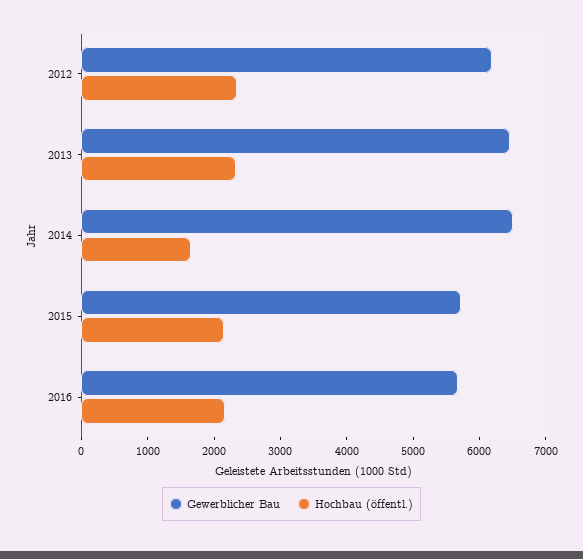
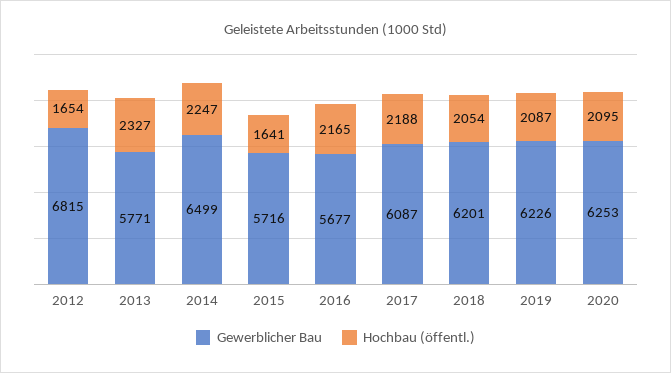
Gewerblicher Bau, 2012: 6200 -> 6815
Hochbau (öffentl.), 2012: 2400 -> 1654
Gewerblicher Bau, 2013: 6400 -> 5771
Hochbau (öffentl.), 2014: 1600 -> 2247
Hochbau (öffentl.), 2015: 2200 -> 1641
Gewerblicher Bau, 2017: none -> 6087
Hochbau (öffentl.), 2017: none -> 2188
Gewerblicher Bau, 2018: none -> 6201
Hochbau (öffentl.), 2018: none -> 2054
Gewerblicher Bau, 2019: none -> 6226
Hochbau (öffentl.), 2019: none -> 2087
Gewerblicher Bau, 2020: none -> 6253
Hochbau (öffentl.), 2020: none -> 2095

